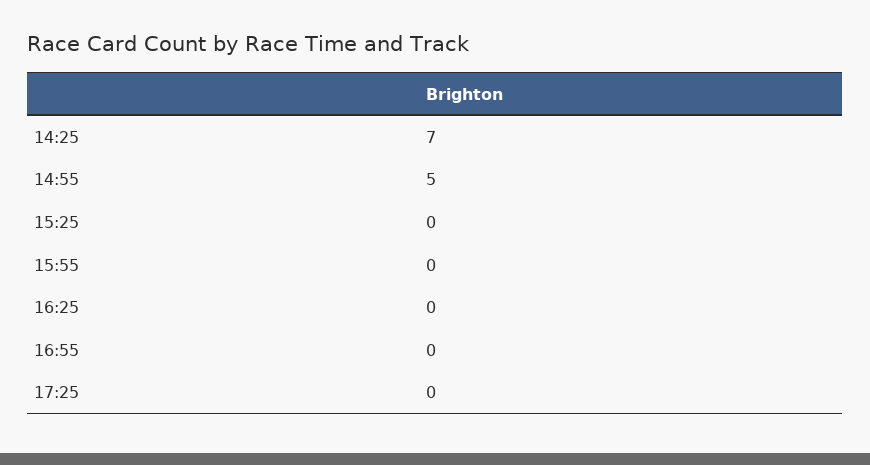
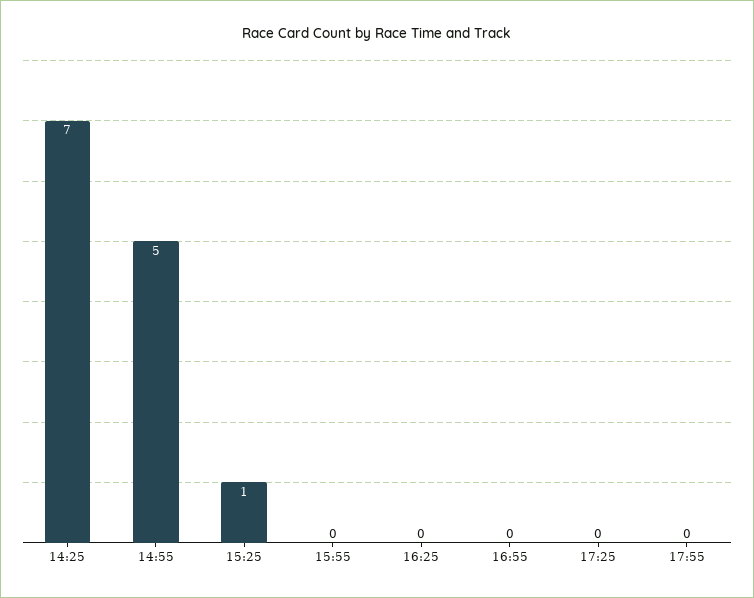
15:25: 0 -> 1
17:55: none -> 0

